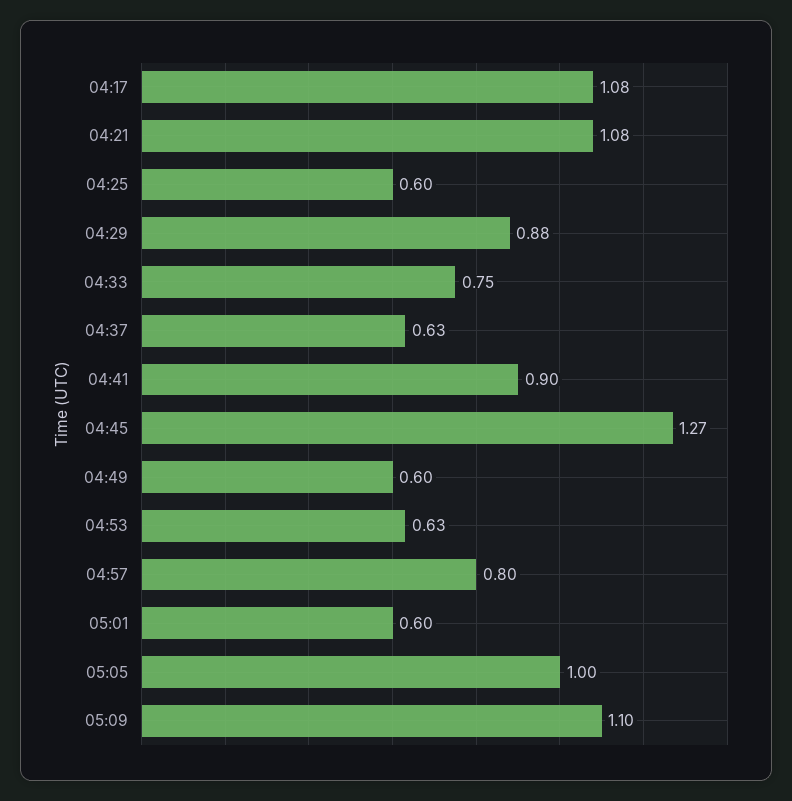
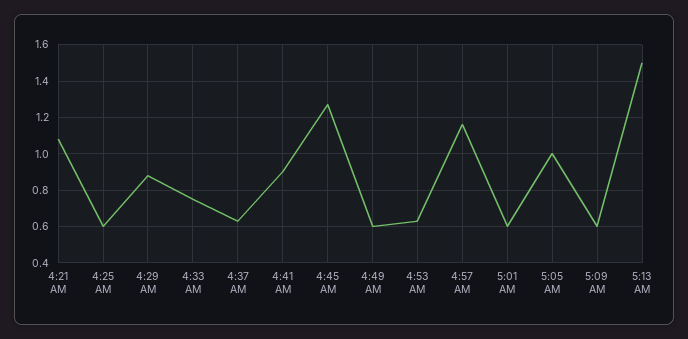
04:17: 1.08 -> none
04:57: 0.8 -> 1.15
05:09: 1.1 -> 0.6
5:13 AM: none -> 1.5

